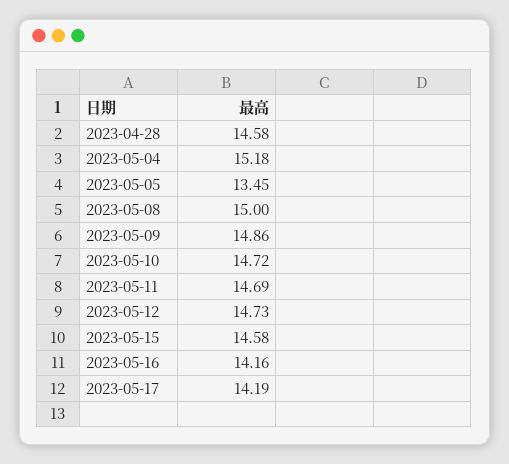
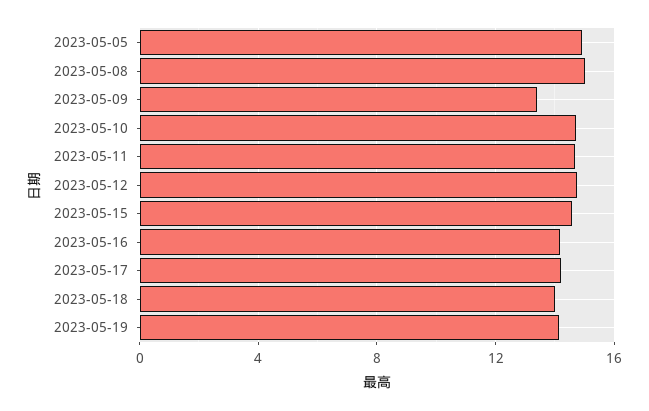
2023-04-28: 14.58 -> none
2023-05-04: 15.18 -> none
2023-05-05: 13.45 -> 15
2023-05-09: 14.86 -> 13.5
2023-05-18: none -> 14
2023-05-19: none -> 14

